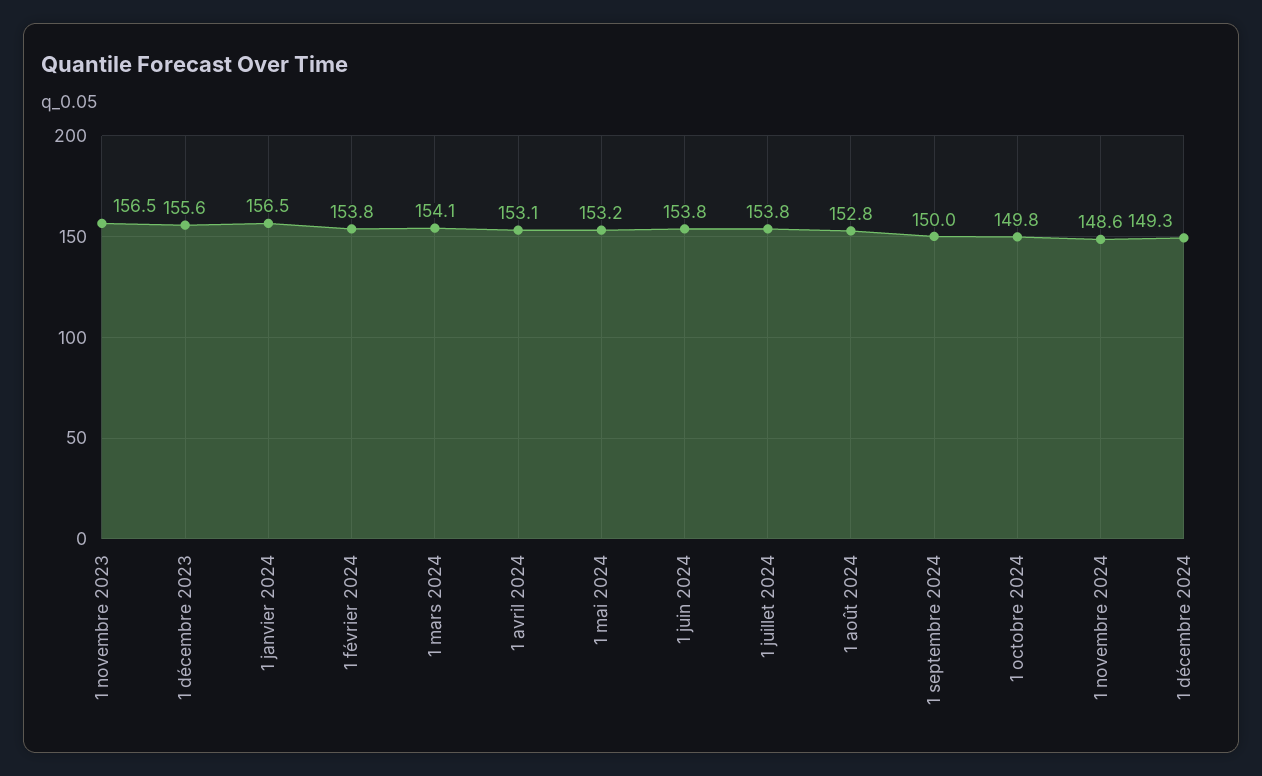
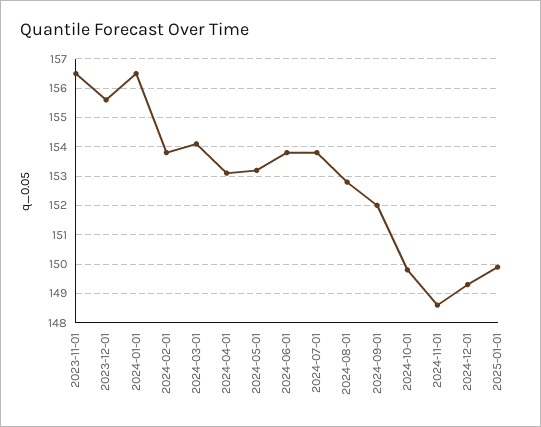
1 septembre 2024: 150 -> 152
2025-01-01: none -> 150

